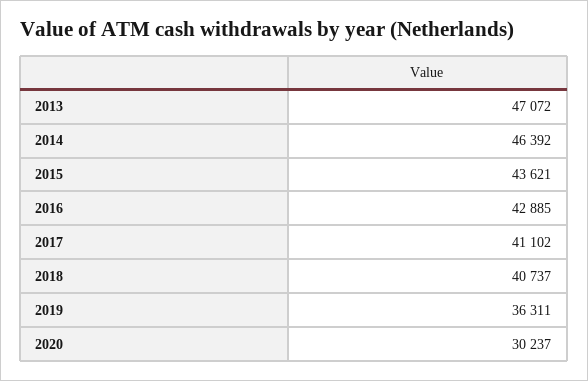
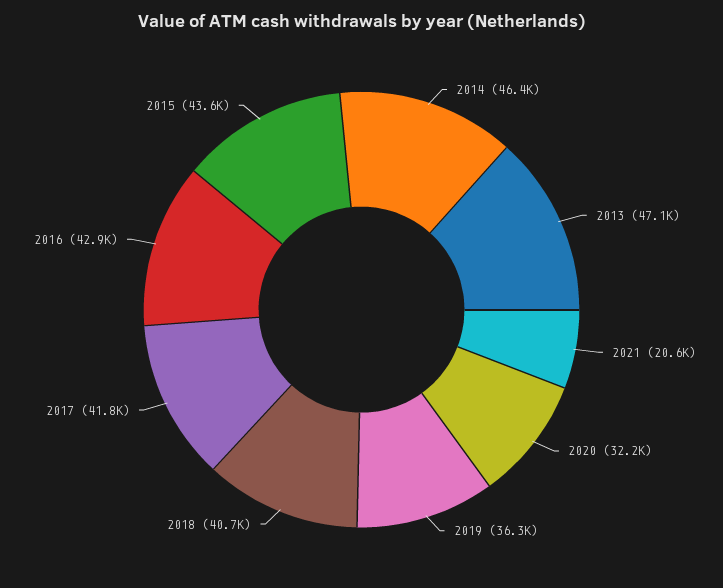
2017: 41102 -> 41800
2020: 30237 -> 32200
2021: none -> 20600

